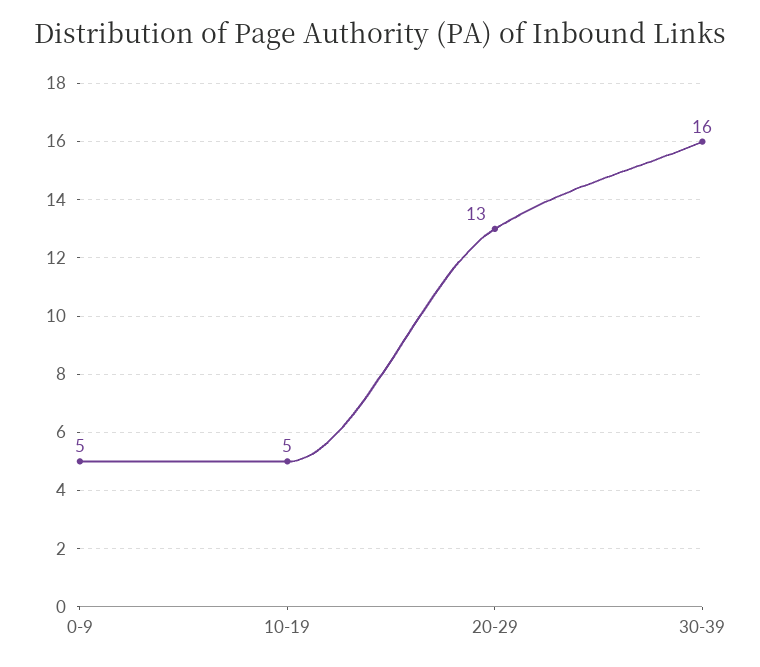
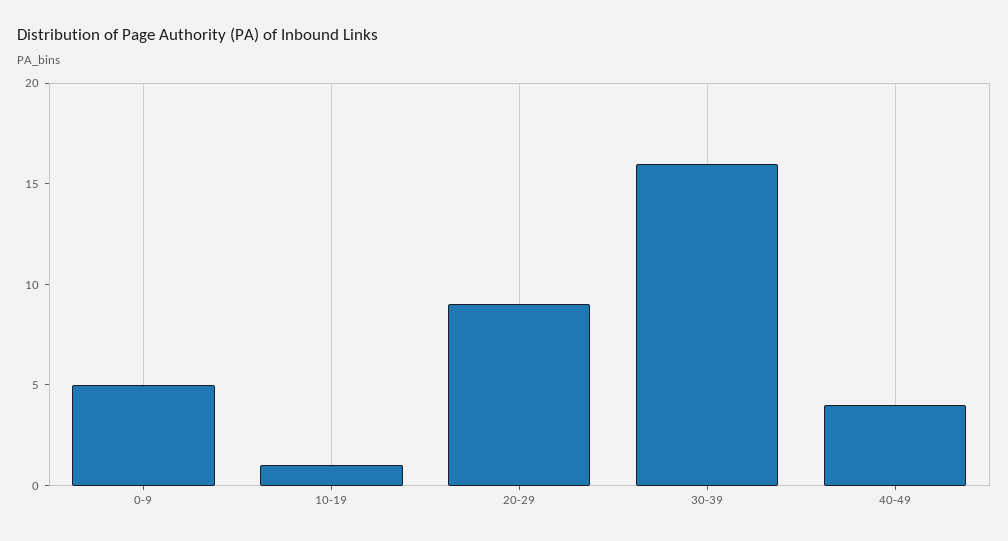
10-19: 5 -> 1
20-29: 13 -> 9
40-49: none -> 4

